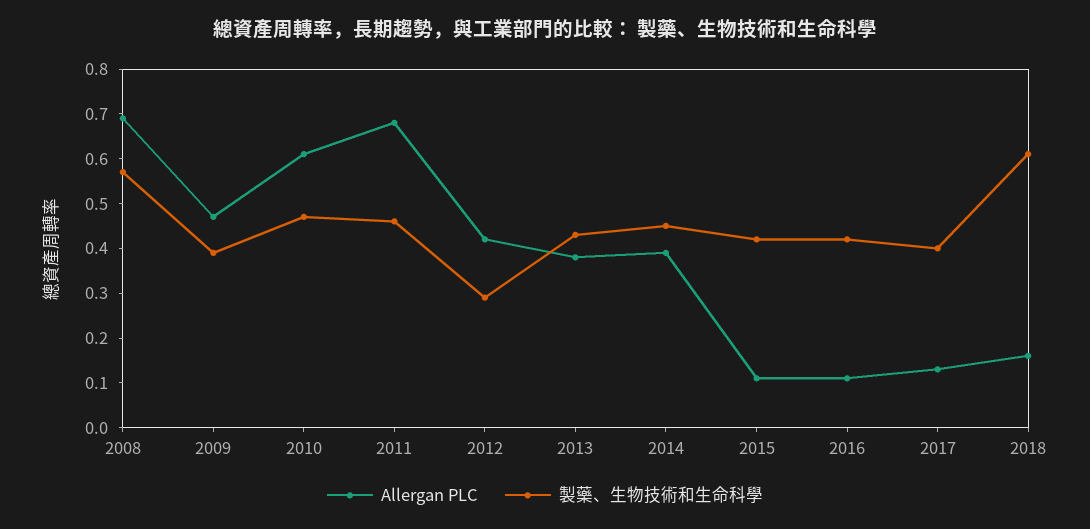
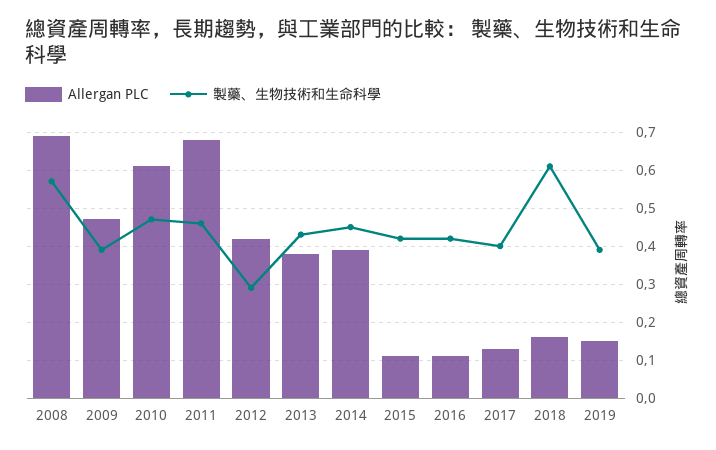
Allergan PLC, 2019: none -> 0.15
製藥、生物技術和生命科學, 2019: none -> 0.4

